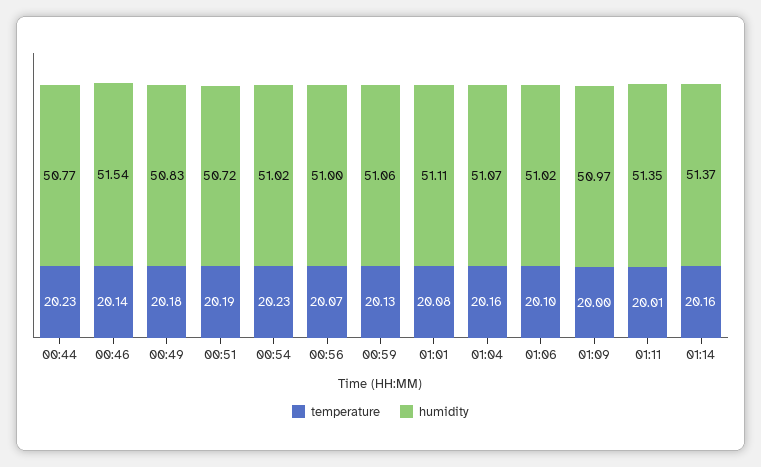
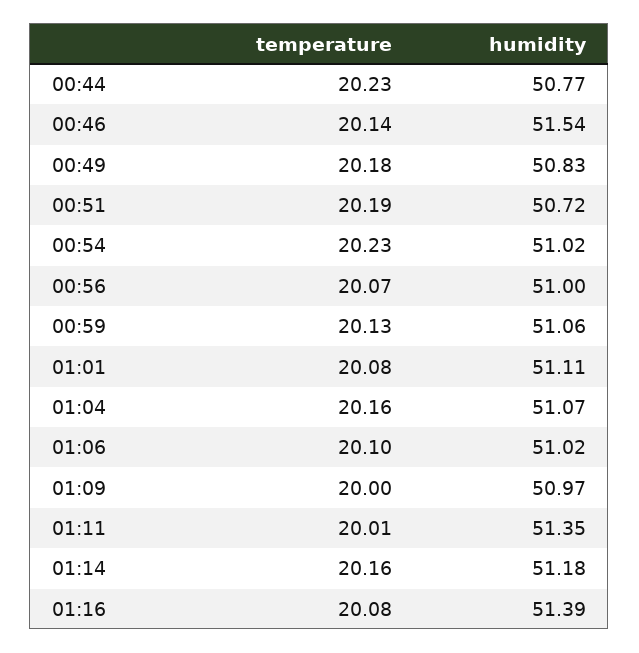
humidity, 01:14: 51.37 -> 51.18
temperature, 01:16: none -> 20.08
humidity, 01:16: none -> 51.39

